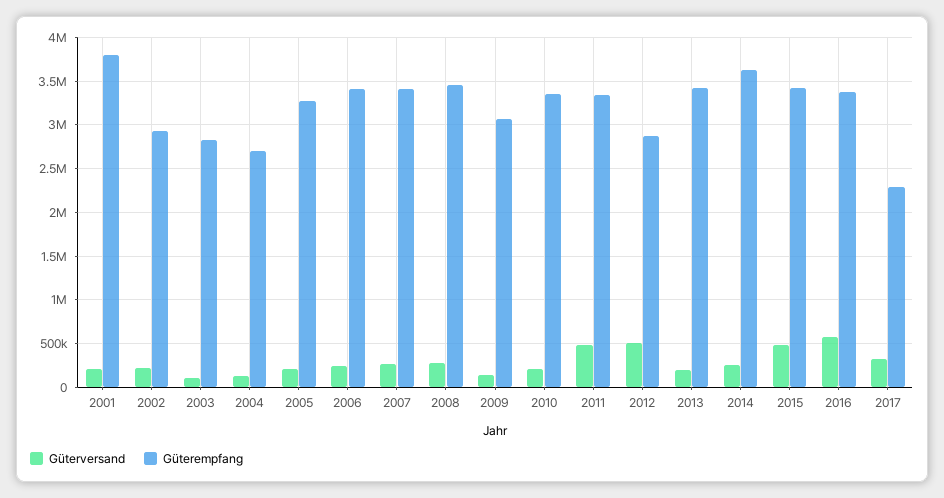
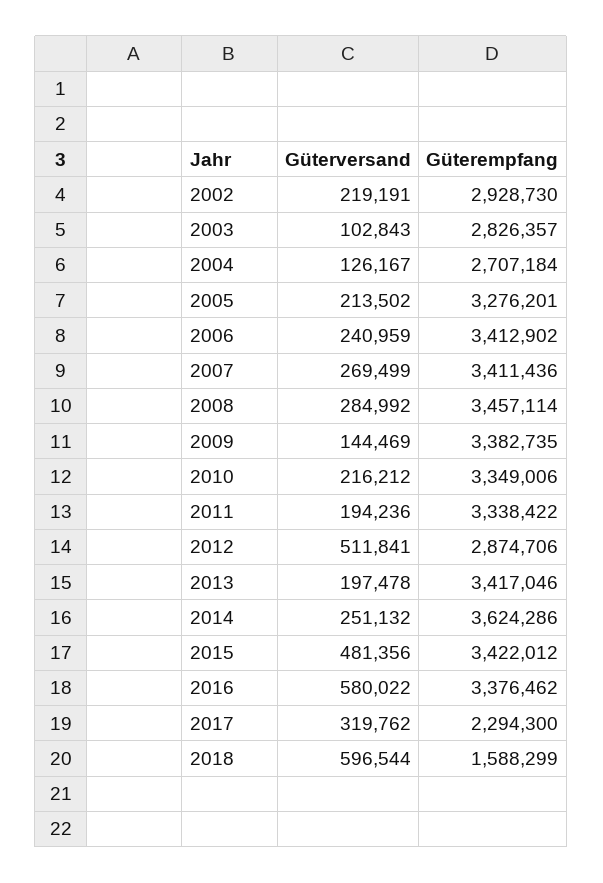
Güterversand, 2001: 200000 -> none
Güterempfang, 2001: 3800000 -> none
Güterempfang, 2009: 3100000 -> 3382735
Güterversand, 2011: 500000 -> 194236
Güterversand, 2018: none -> 596544
Güterempfang, 2018: none -> 1588299

